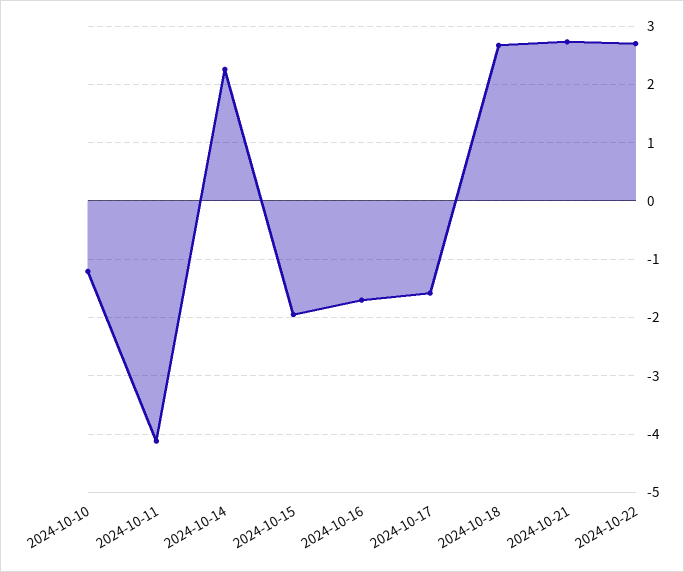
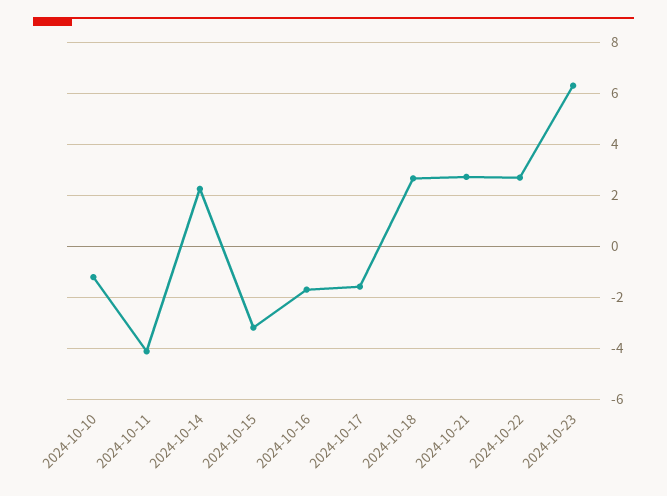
2024-10-15: -2 -> -3.25
2024-10-23: none -> 6.25

